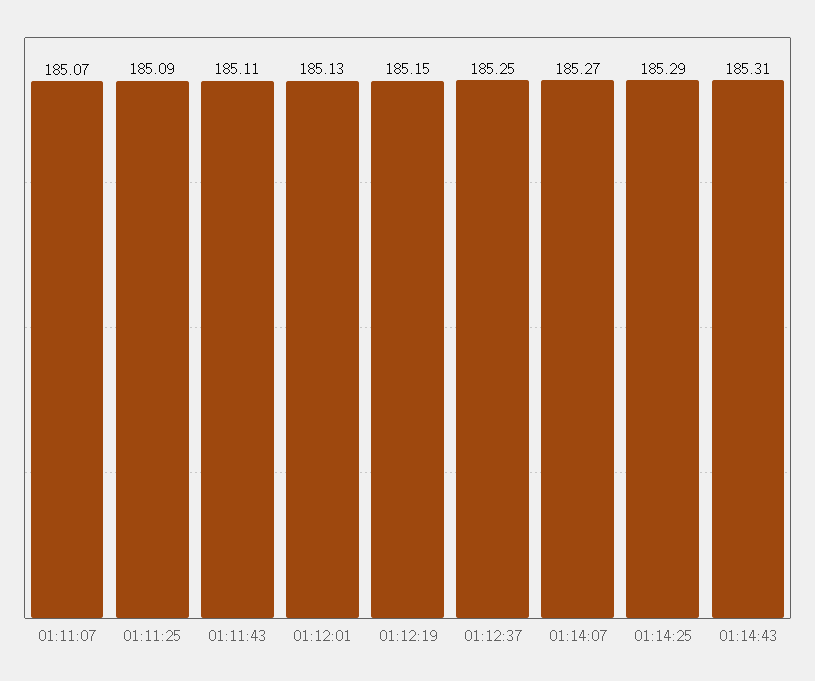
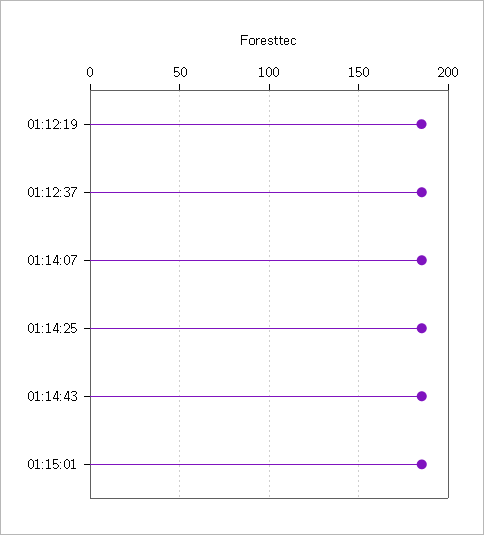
01:11:07: 185.07 -> none
01:11:25: 185.09 -> none
01:11:43: 185.11 -> none
01:12:01: 185.13 -> none
01:15:01: none -> 185

